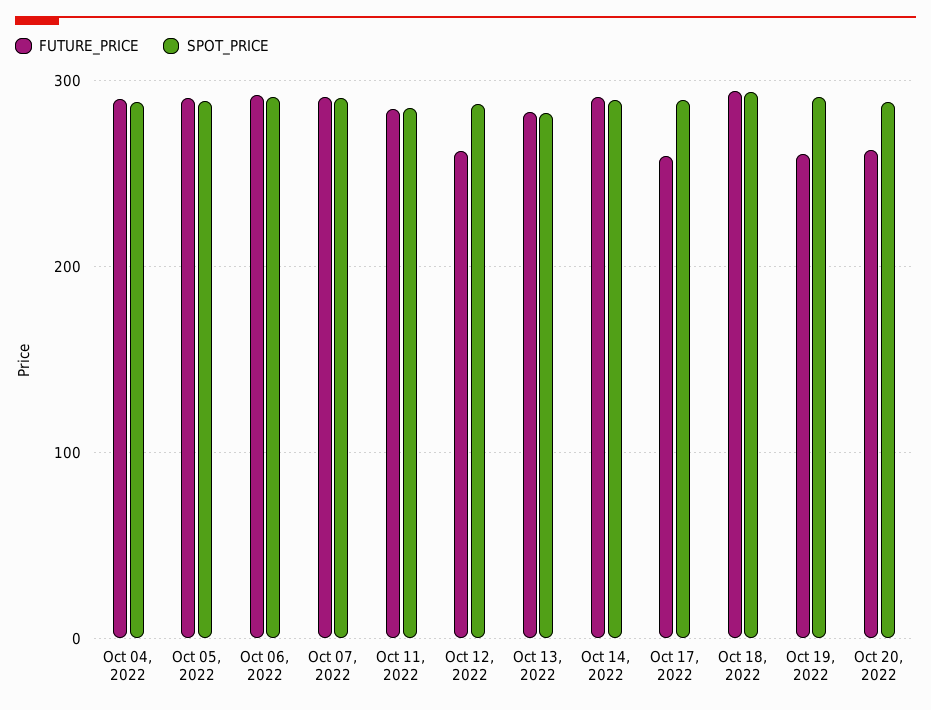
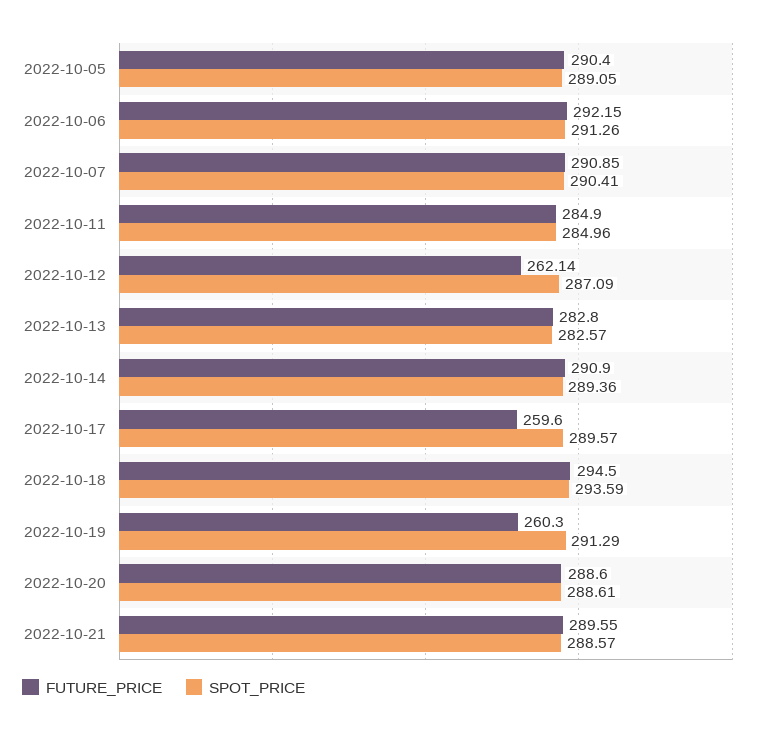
FUTURE_PRICE, Oct 04, 2022: 290 -> none
SPOT_PRICE, Oct 04, 2022: 290 -> none
FUTURE_PRICE, Oct 20, 2022: 260 -> 288.6
FUTURE_PRICE, 2022-10-21: none -> 289.55
SPOT_PRICE, 2022-10-21: none -> 288.57

